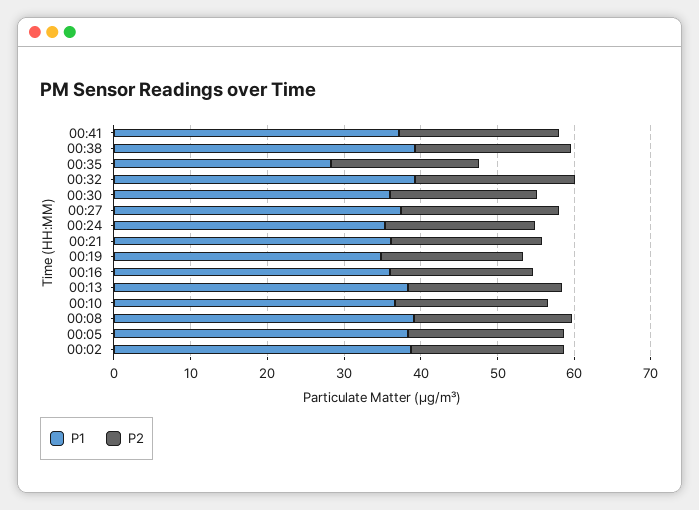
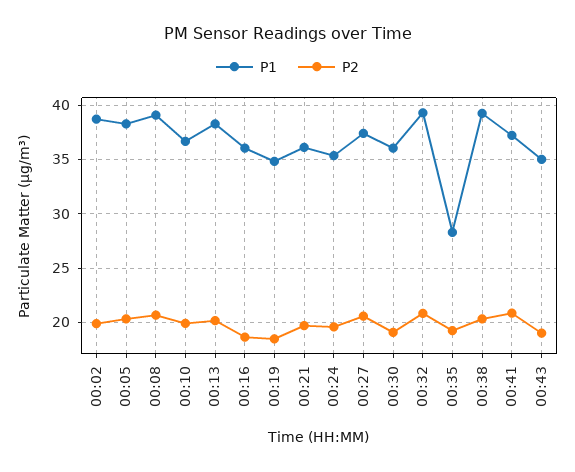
P1, 00:43: none -> 35
P2, 00:43: none -> 19

